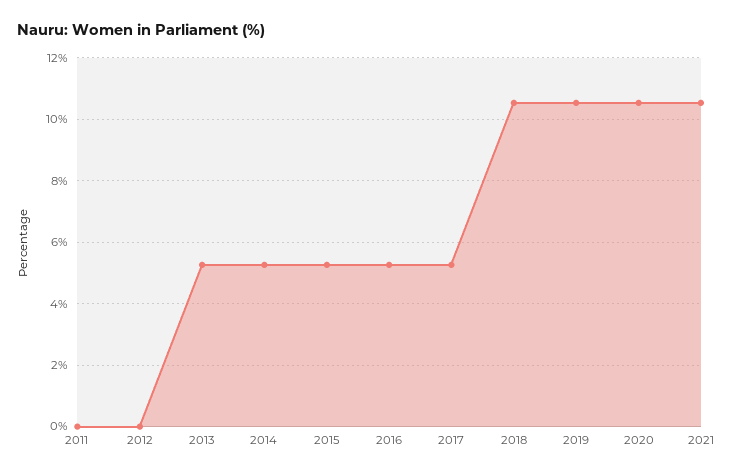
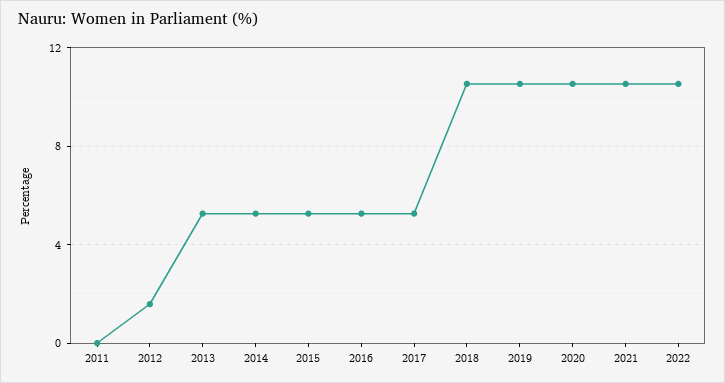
2012: 0 -> 1.5
2022: none -> 10.5

